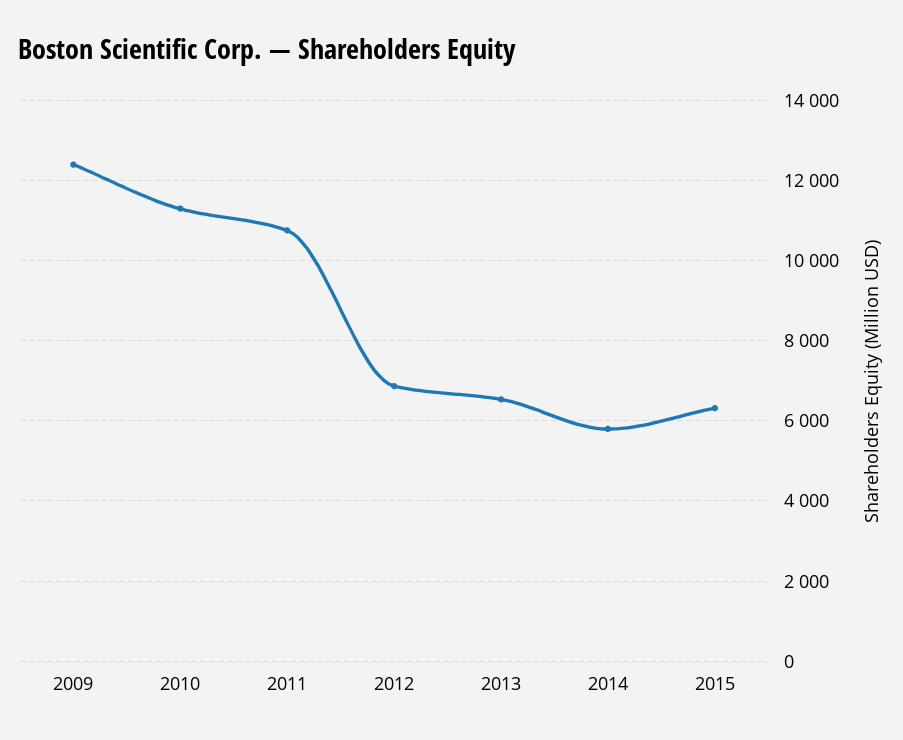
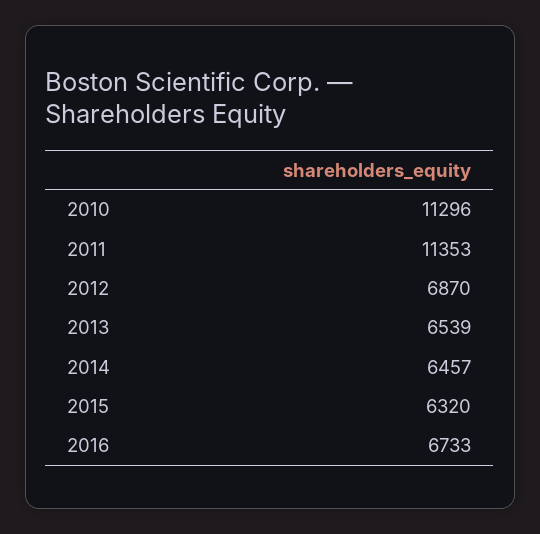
2009: 12400 -> none
2011: 10800 -> 11353
2014: 5800 -> 6457
2016: none -> 6733

